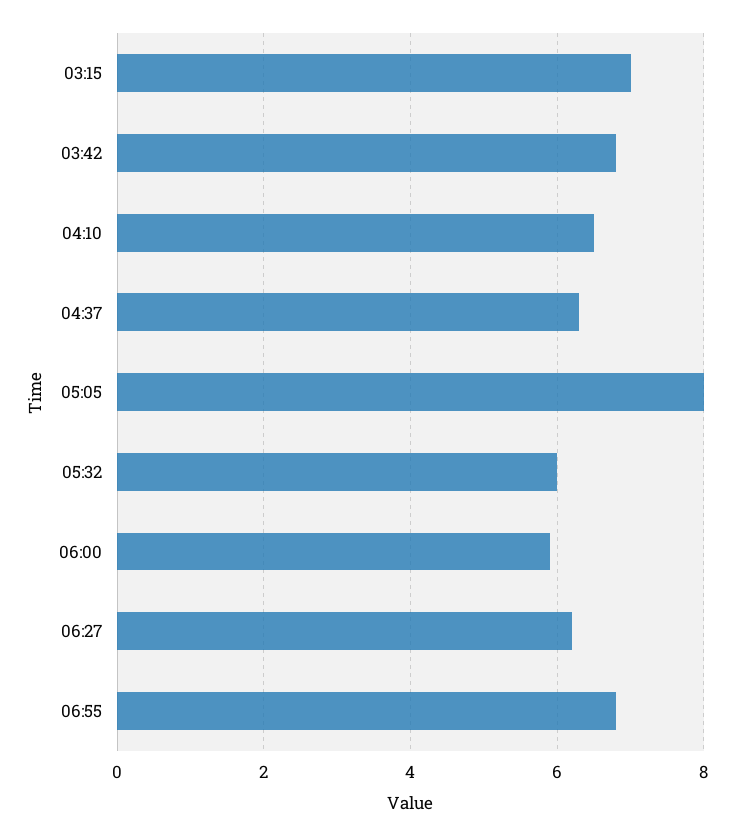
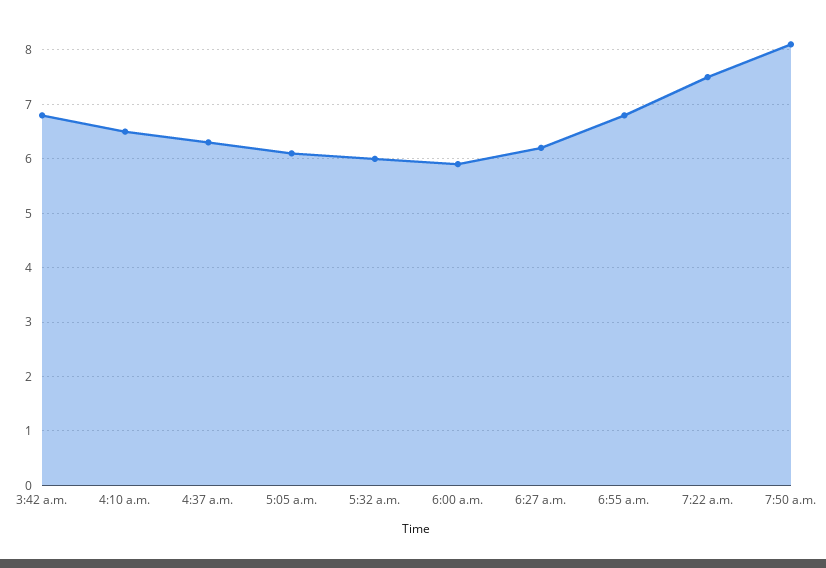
03:15: 7 -> none
05:05: 8 -> 6
7:22 a.m.: none -> 7.5
7:50 a.m.: none -> 8

